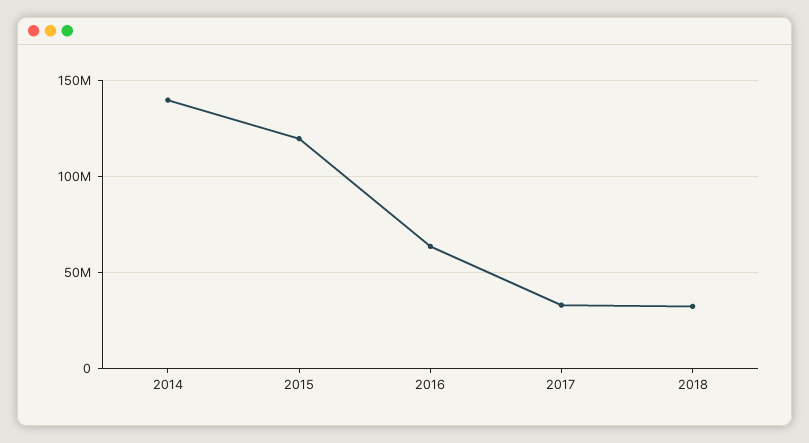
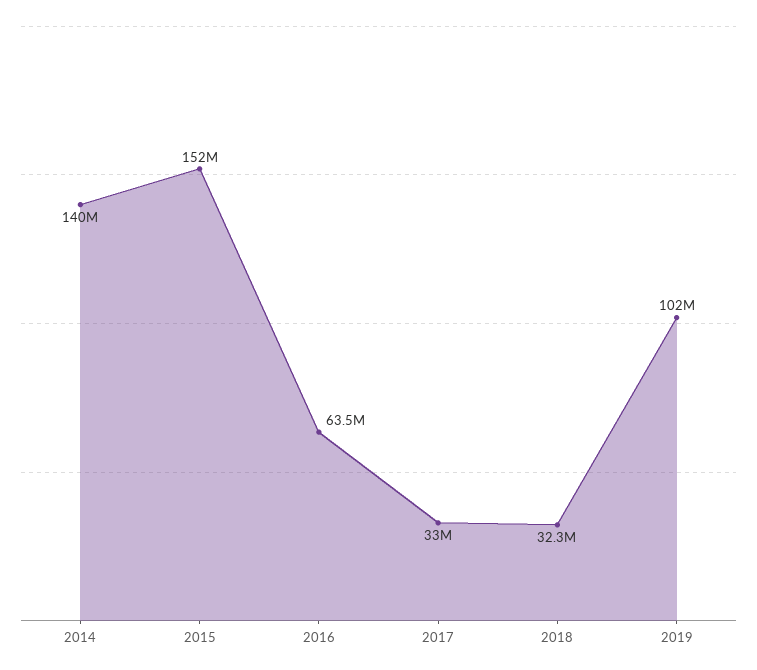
2015: 120000000 -> 152000000
2019: none -> 102000000

